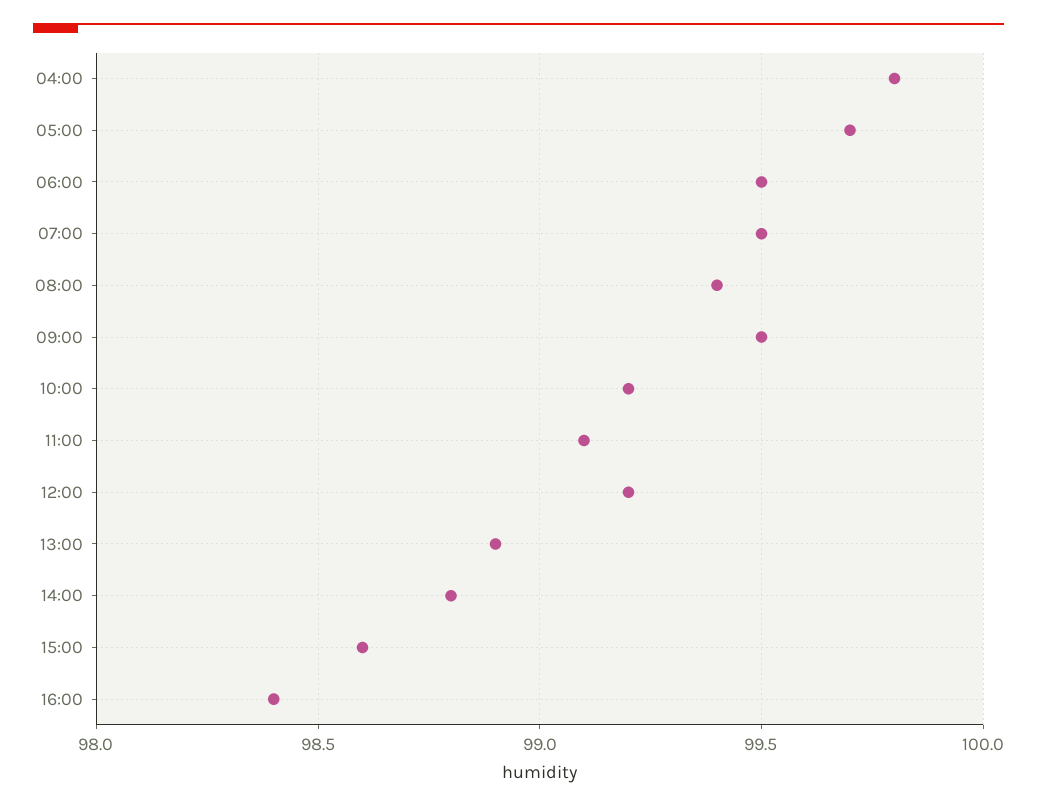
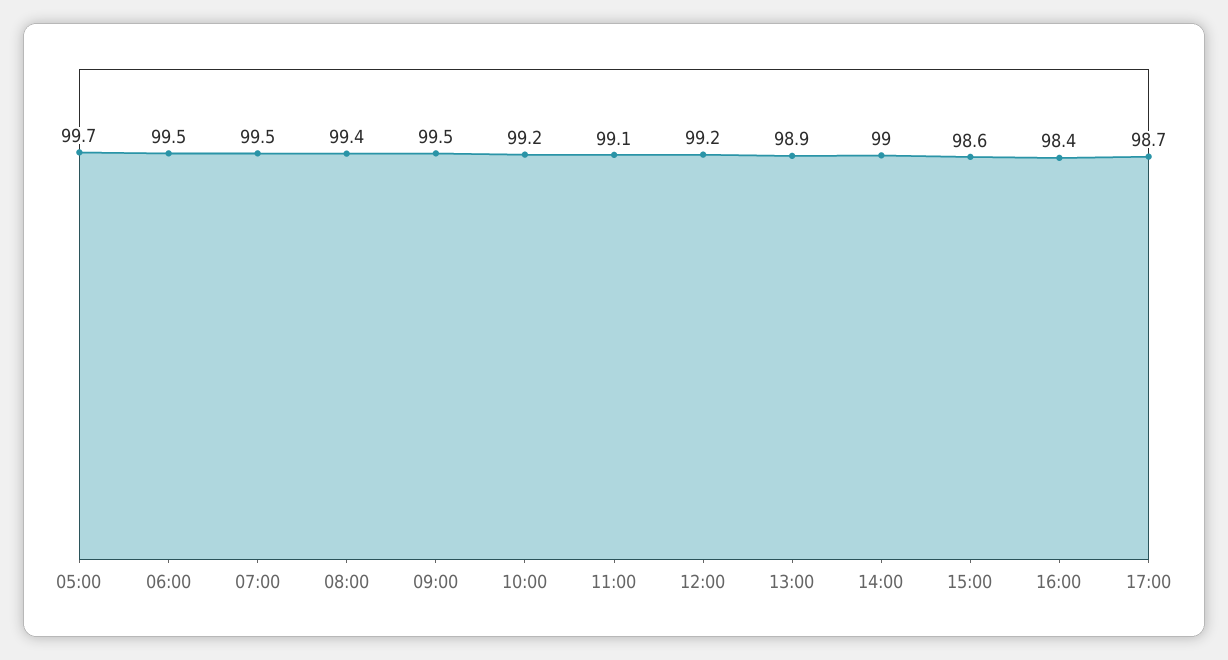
04:00: 99.8 -> none
14:00: 98.8 -> 99
17:00: none -> 98.7

